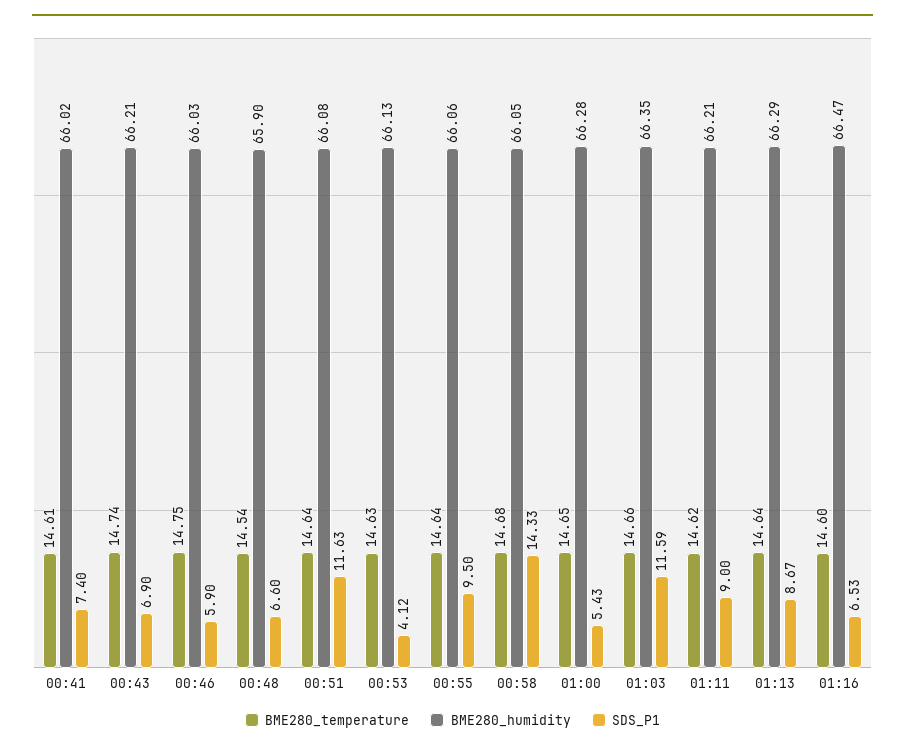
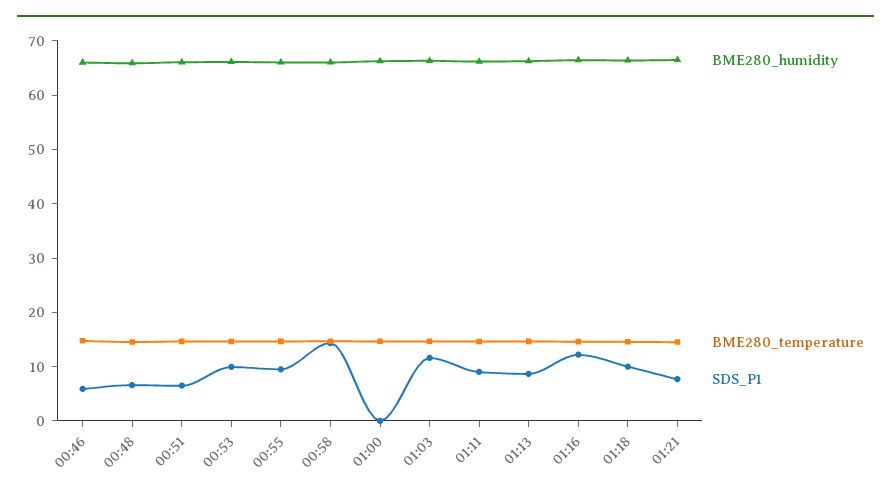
BME280_temperature, 00:41: 14.61 -> none
BME280_humidity, 00:41: 66.02 -> none
SDS_P1, 00:41: 7.4 -> none
BME280_temperature, 00:43: 14.74 -> none
BME280_humidity, 00:43: 66.21 -> none
SDS_P1, 00:43: 6.9 -> none
SDS_P1, 00:51: 11.63 -> 6
SDS_P1, 00:53: 4.12 -> 10
SDS_P1, 01:00: 5.43 -> 0
SDS_P1, 01:16: 6.53 -> 12
BME280_humidity, 01:18: none -> 66
BME280_temperature, 01:18: none -> 14
SDS_P1, 01:18: none -> 10
BME280_humidity, 01:21: none -> 66
BME280_temperature, 01:21: none -> 14
SDS_P1, 01:21: none -> 8

